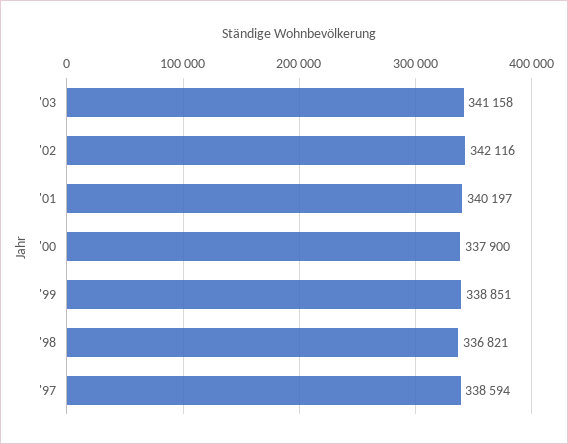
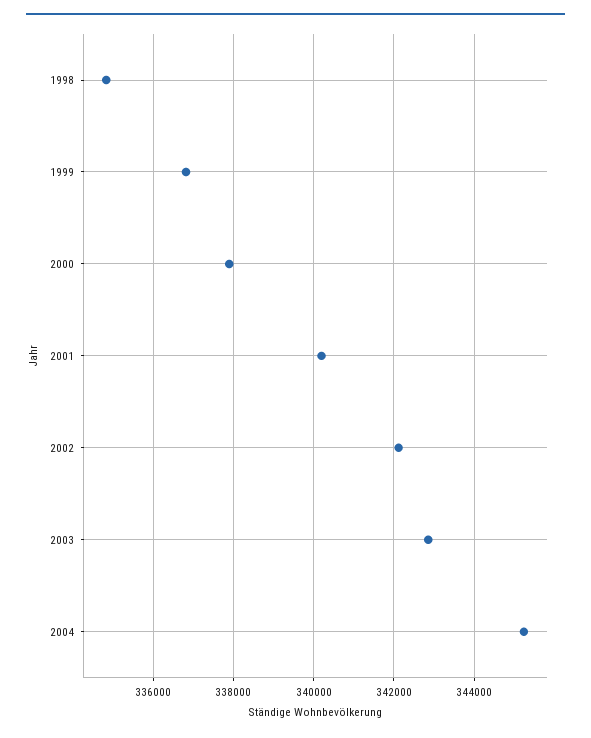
'03: 341158 -> 342800
'99: 338851 -> 336800
'98: 336821 -> 334800
'97: 338594 -> none
2004: none -> 345200

